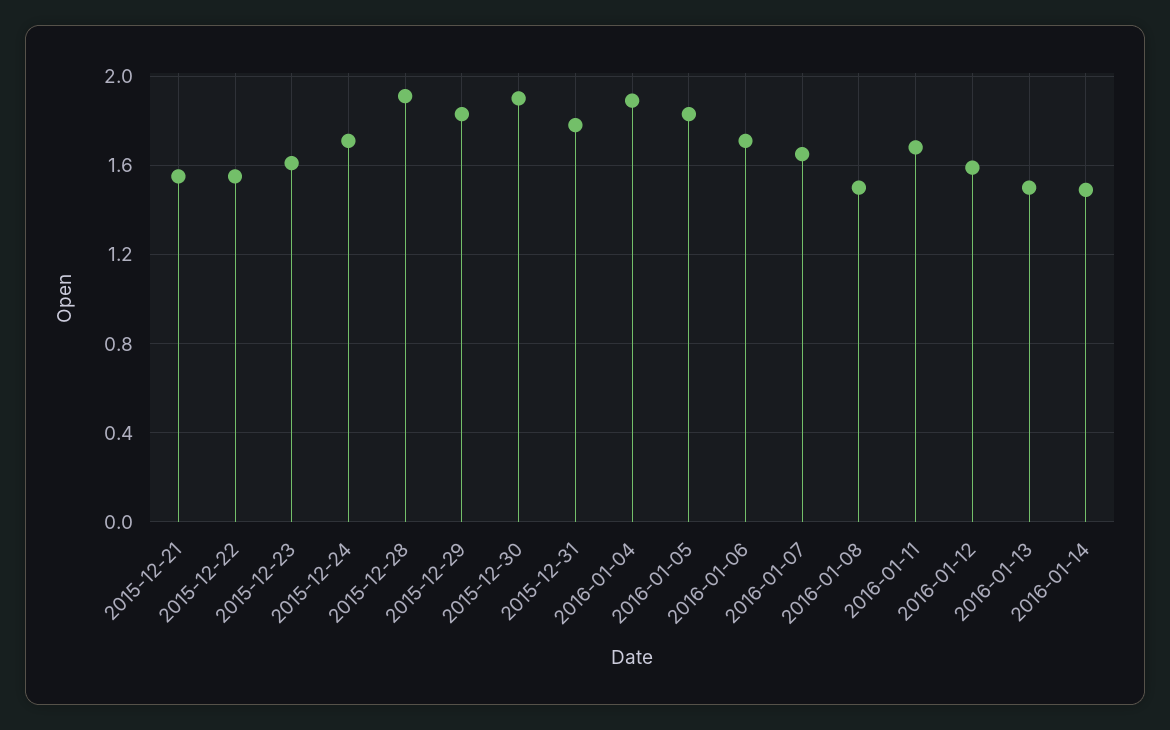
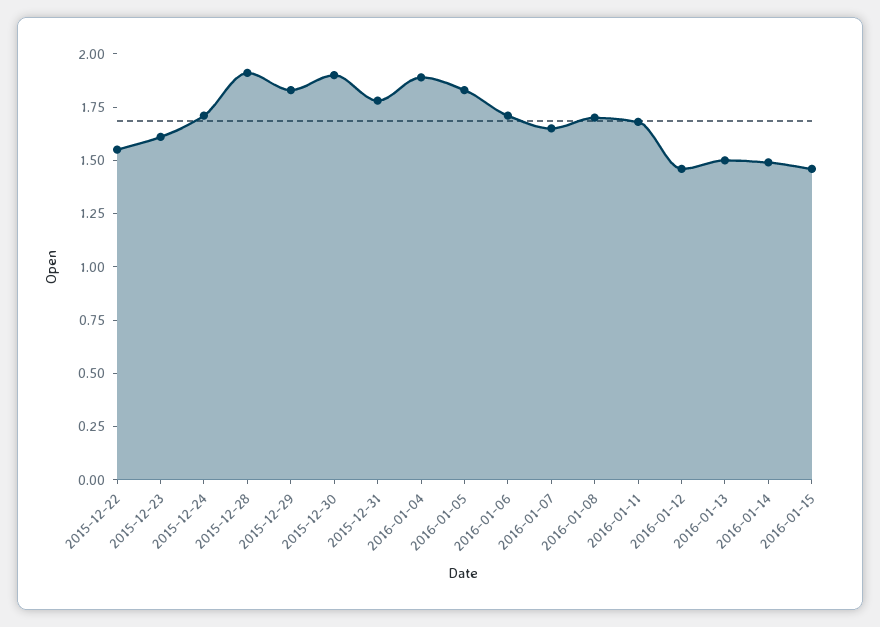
2015-12-21: 1.55 -> none
2016-01-08: 1.5 -> 1.7
2016-01-12: 1.6 -> 1.45
2016-01-15: none -> 1.45

